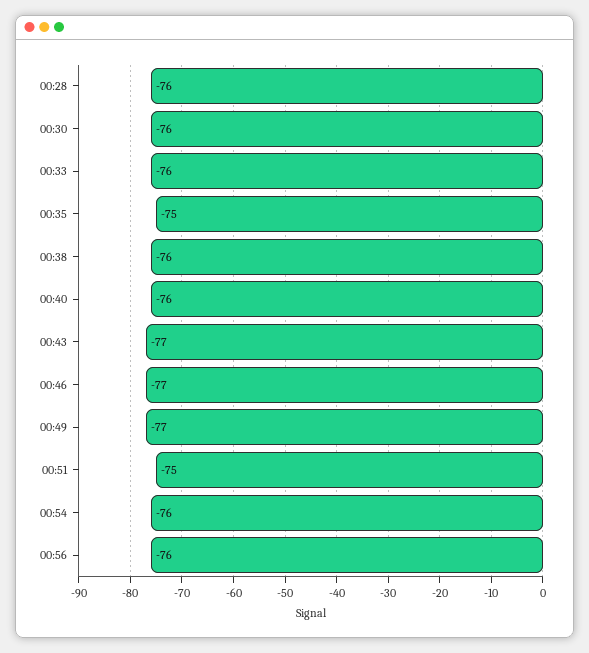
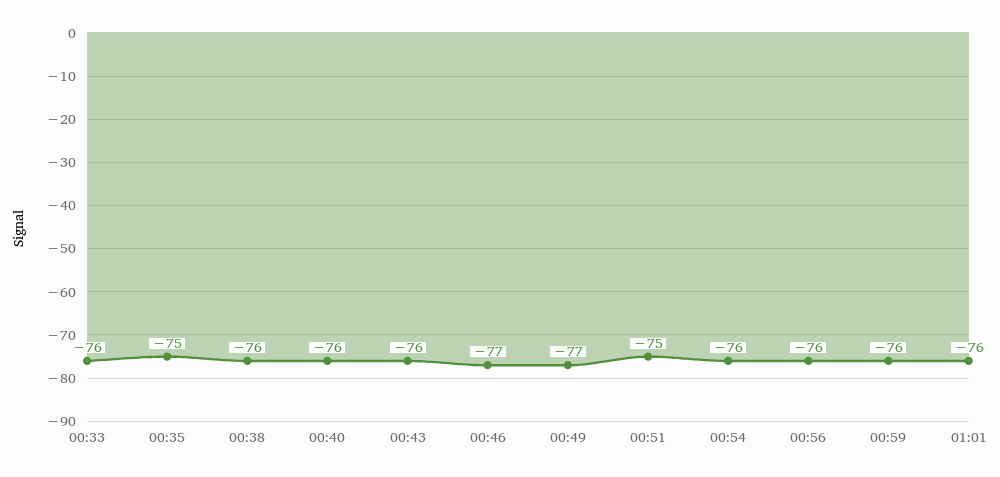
00:28: -76 -> none
00:30: -76 -> none
00:43: -77 -> -76
00:59: none -> -76
01:01: none -> -76

